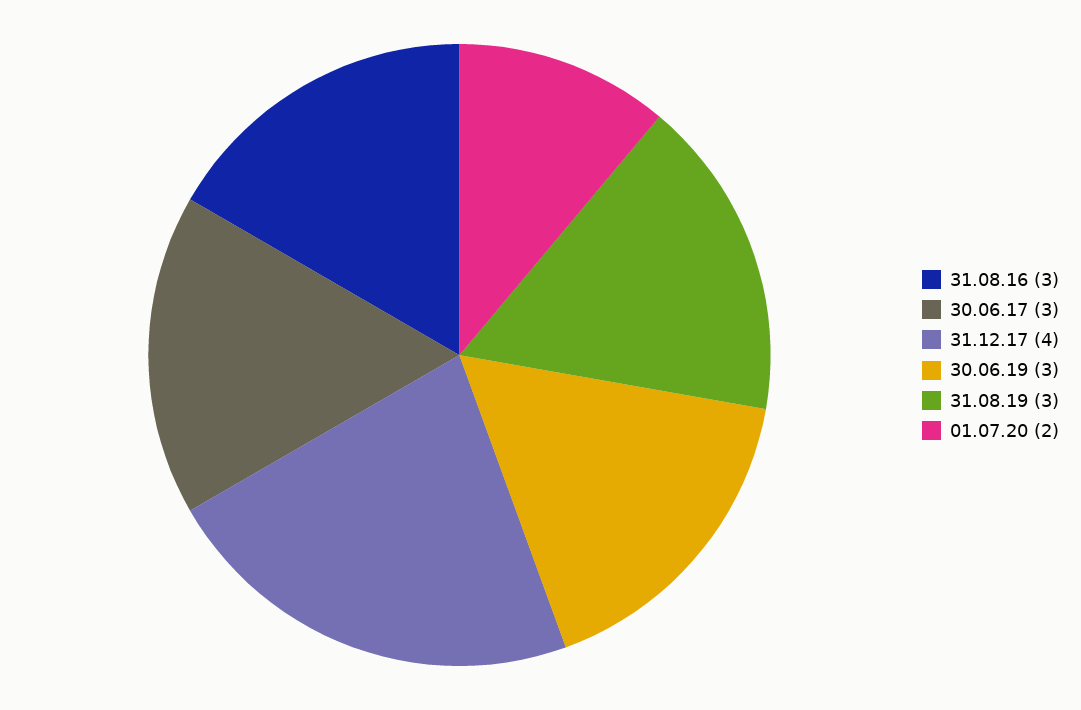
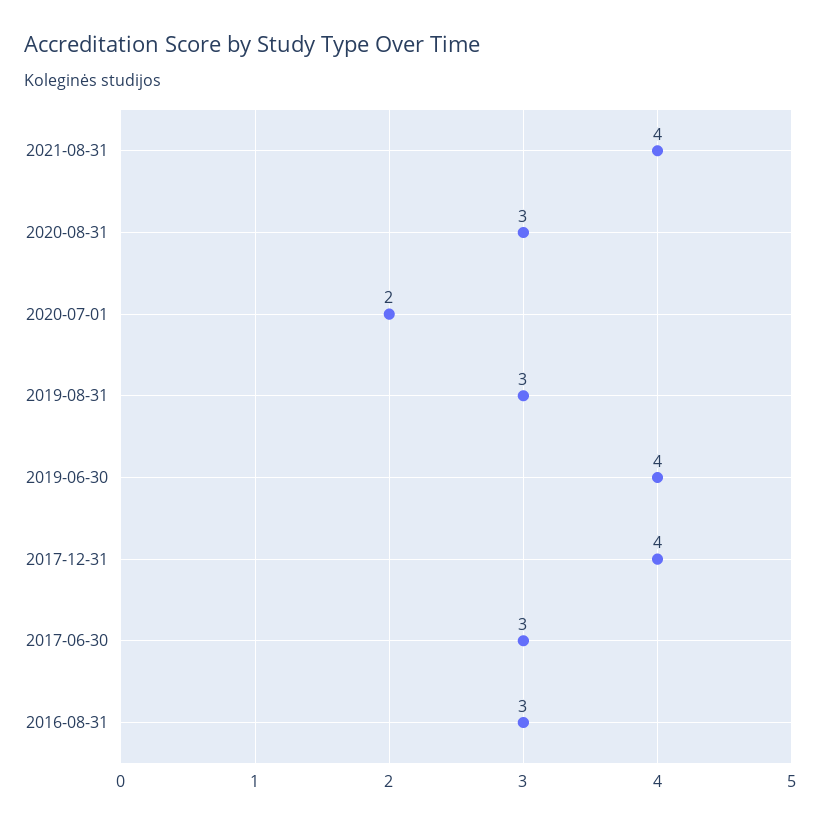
30.06.19: 3 -> 4
2021-08-31: none -> 4
2020-08-31: none -> 3

